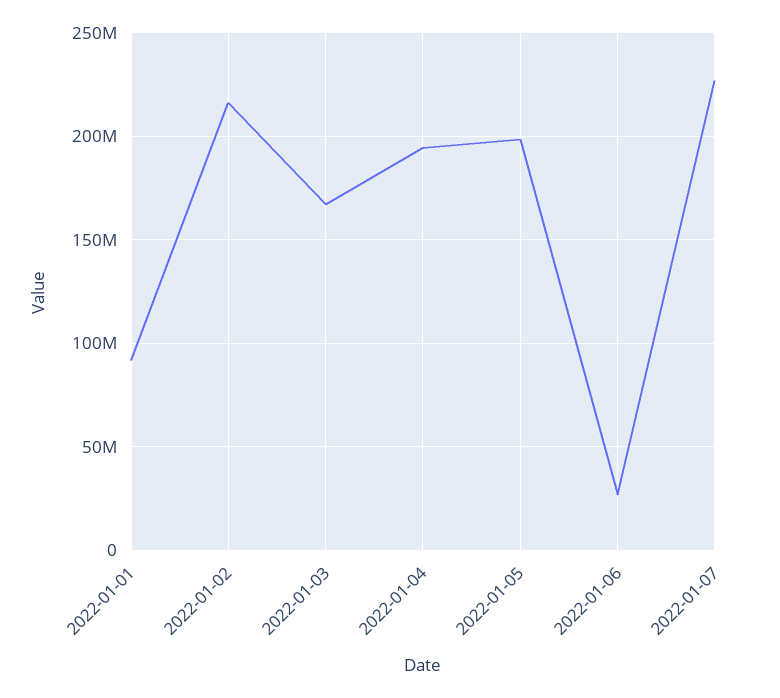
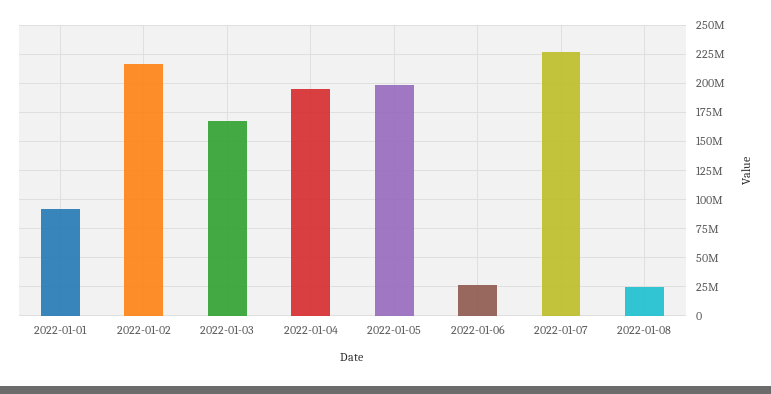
2022-01-08: none -> 25000000

